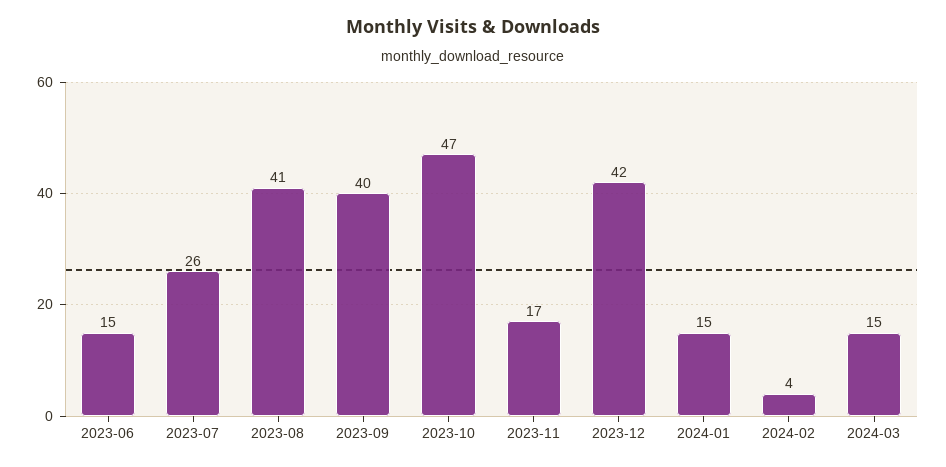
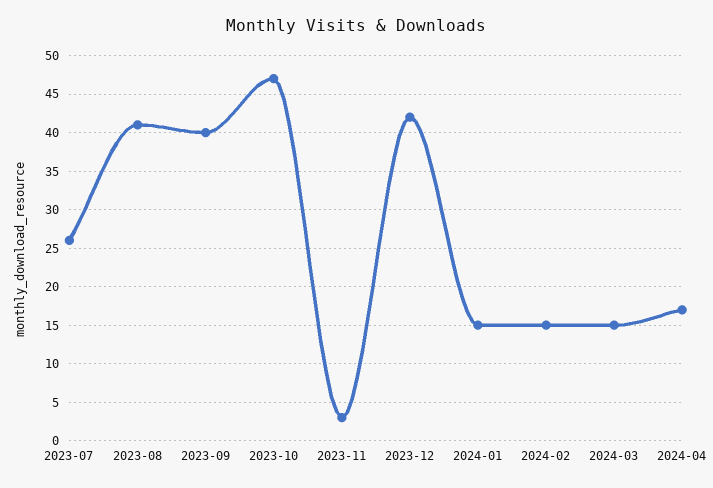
2023-06: 15 -> none
2023-11: 17 -> 3
2024-02: 4 -> 15
2024-04: none -> 17

